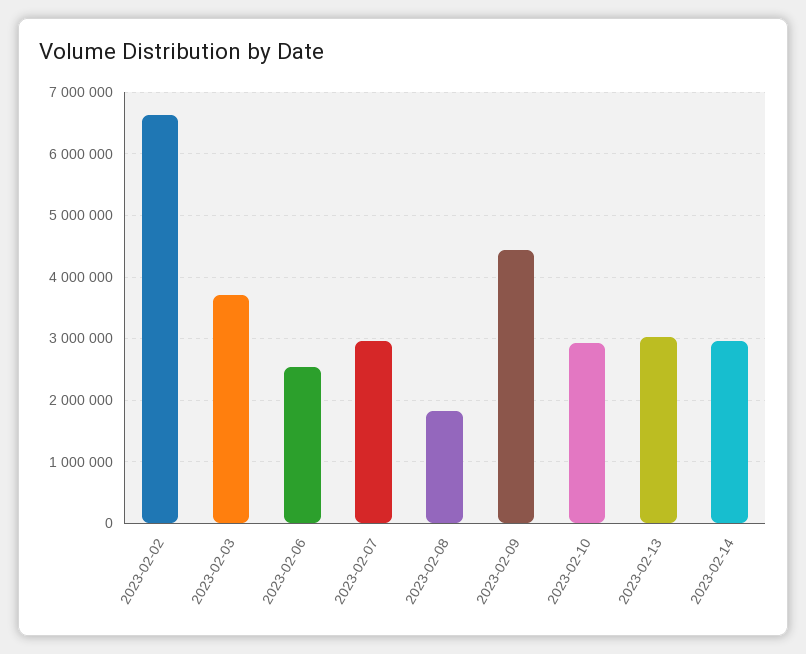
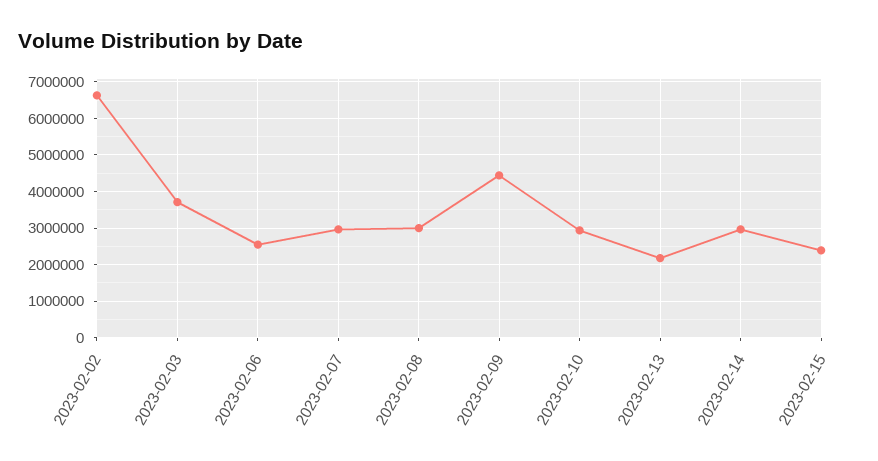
2023-02-08: 1800000 -> 3000000
2023-02-13: 3000000 -> 2200000
2023-02-15: none -> 2400000

